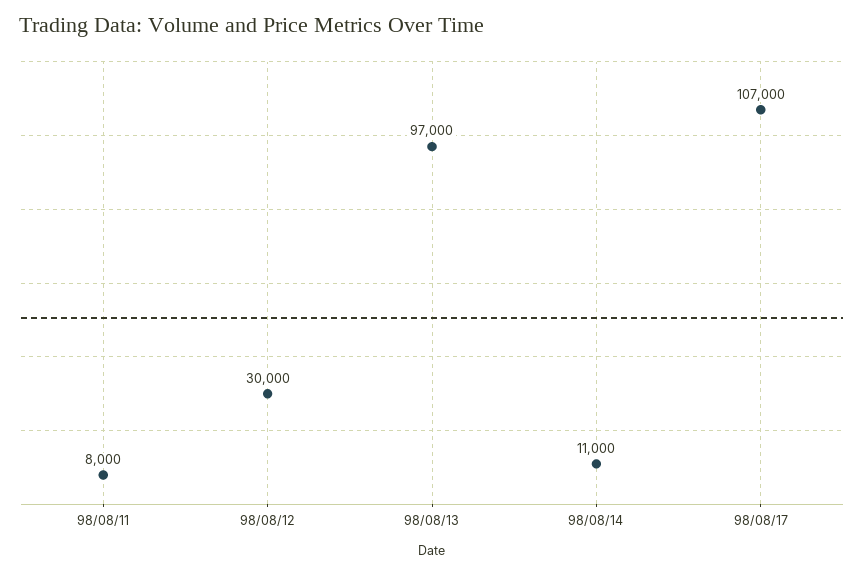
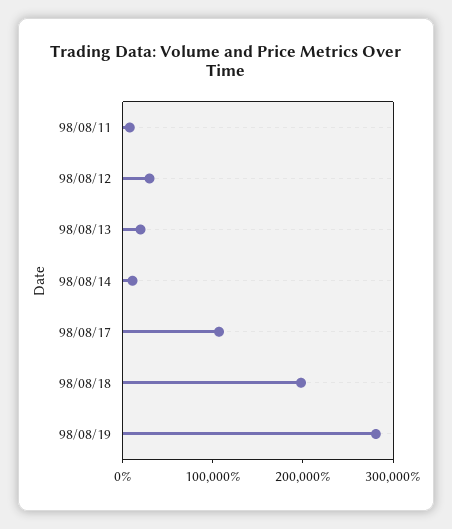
98/08/13: 97000 -> 20000
98/08/18: none -> 200000
98/08/19: none -> 280000

